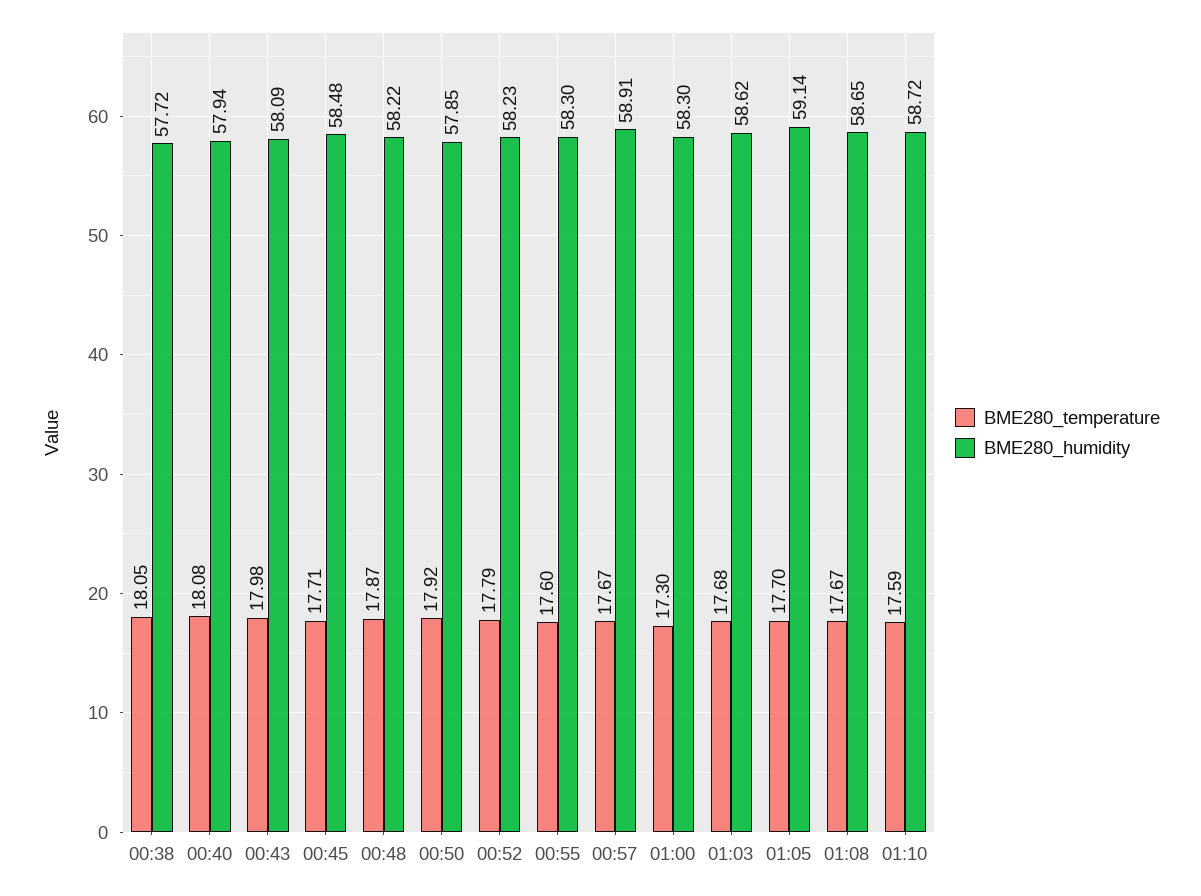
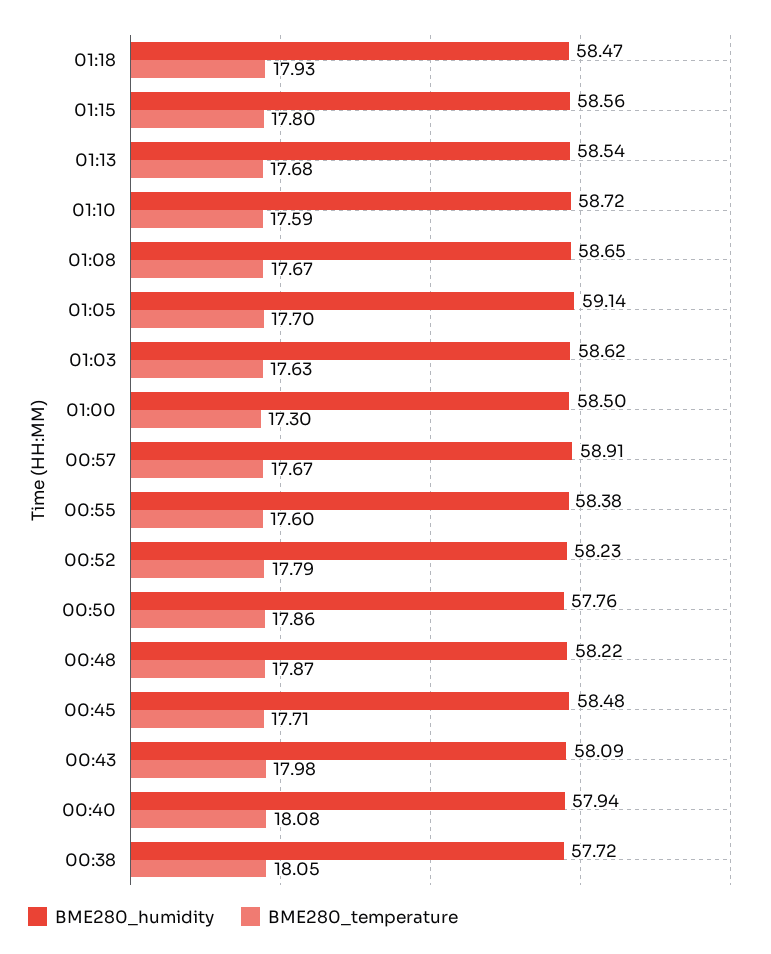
BME280_temperature, 00:50: 17.92 -> 17.86
BME280_humidity, 00:50: 57.85 -> 57.76
BME280_humidity, 00:55: 58.3 -> 58.38
BME280_humidity, 01:00: 58.3 -> 58.5
BME280_temperature, 01:03: 17.68 -> 17.63
BME280_humidity, 01:18: none -> 58.47
BME280_temperature, 01:18: none -> 17.93
BME280_humidity, 01:15: none -> 58.56
BME280_temperature, 01:15: none -> 17.8
BME280_humidity, 01:13: none -> 58.54
BME280_temperature, 01:13: none -> 17.68

